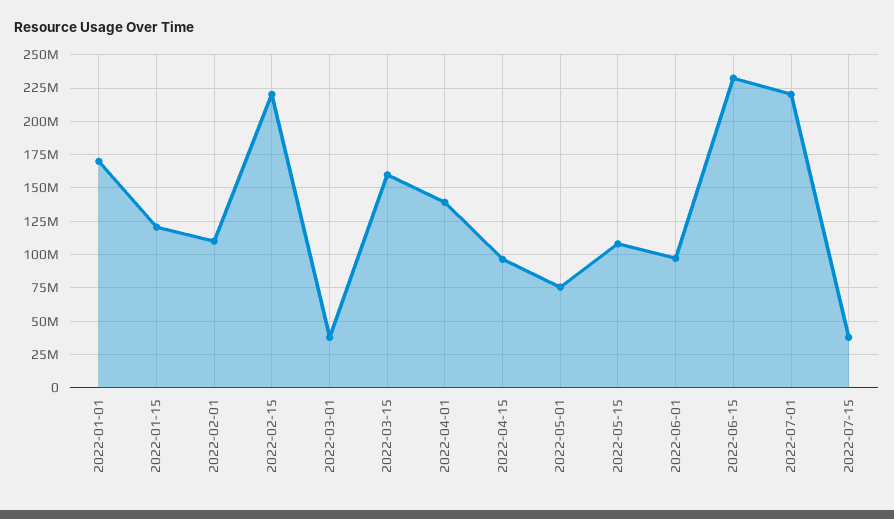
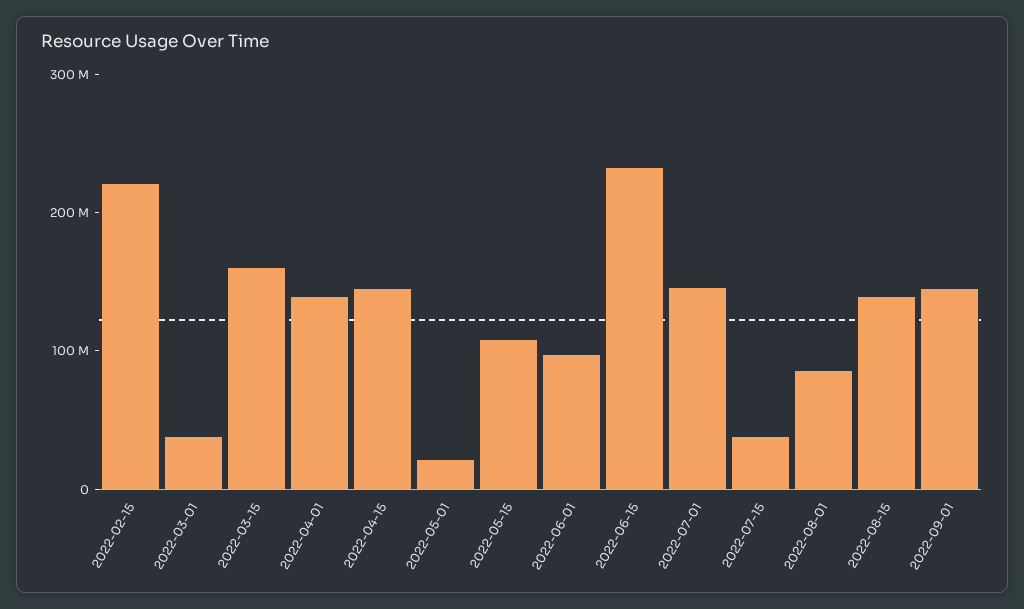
2022-01-01: 170000000 -> none
2022-01-15: 120000000 -> none
2022-02-01: 110000000 -> none
2022-04-15: 95000000 -> 140000000
2022-05-01: 75000000 -> 20000000
2022-07-01: 220000000 -> 140000000
2022-08-01: none -> 80000000
2022-08-15: none -> 140000000
2022-09-01: none -> 140000000

